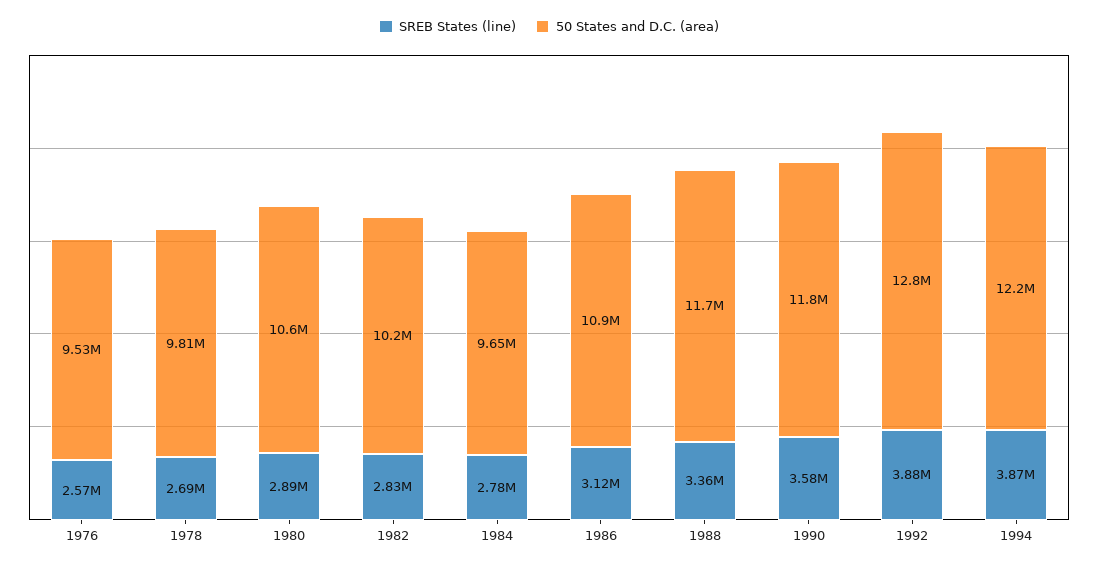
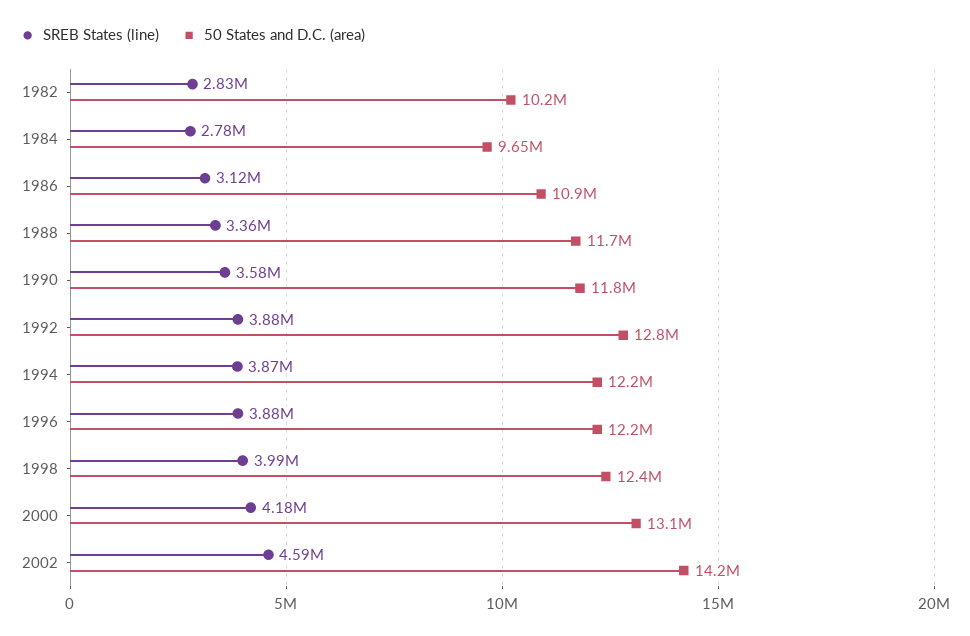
SREB States (line), 1976: 2570000 -> none
50 States and D.C. (area), 1976: 9530000 -> none
SREB States (line), 1978: 2690000 -> none
50 States and D.C. (area), 1978: 9810000 -> none
SREB States (line), 1980: 2890000 -> none
50 States and D.C. (area), 1980: 10600000 -> none
SREB States (line), 1996: none -> 3880000
50 States and D.C. (area), 1996: none -> 12200000
SREB States (line), 1998: none -> 3990000
50 States and D.C. (area), 1998: none -> 12400000
SREB States (line), 2000: none -> 4180000
50 States and D.C. (area), 2000: none -> 13100000
SREB States (line), 2002: none -> 4590000
50 States and D.C. (area), 2002: none -> 14200000

